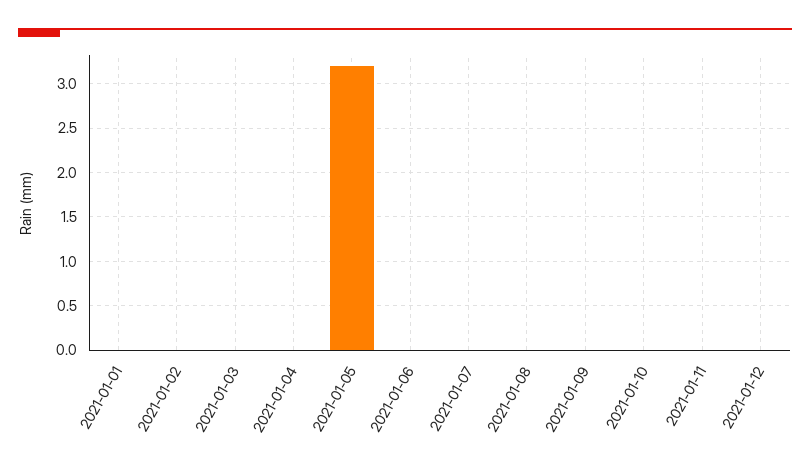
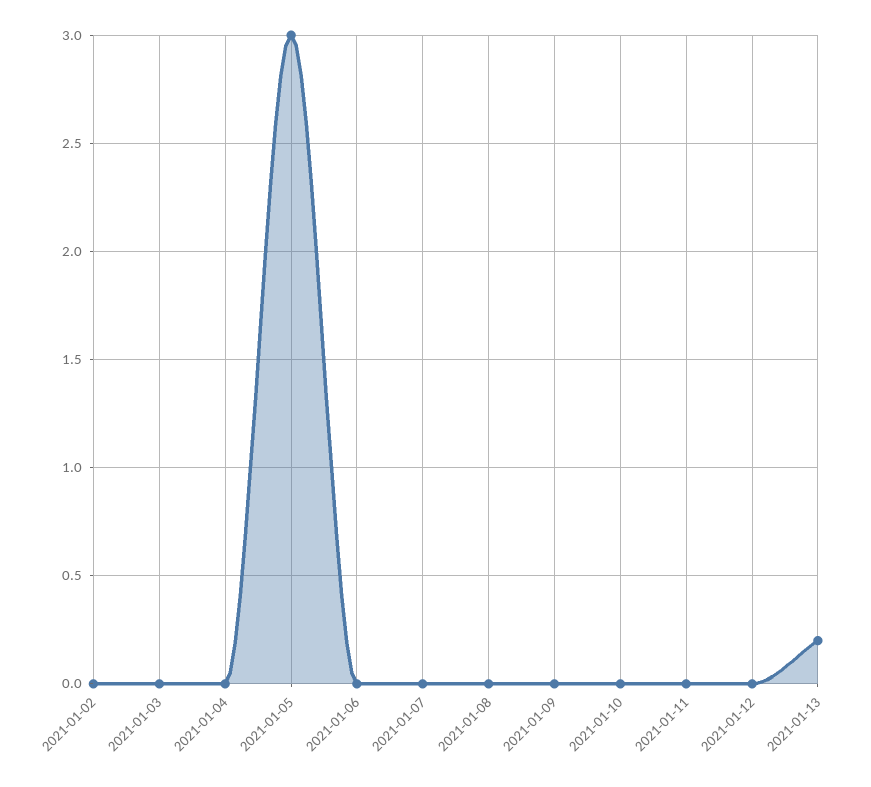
2021-01-01: 0 -> none
2021-01-05: 3.2 -> 3
2021-01-13: none -> 0.2

